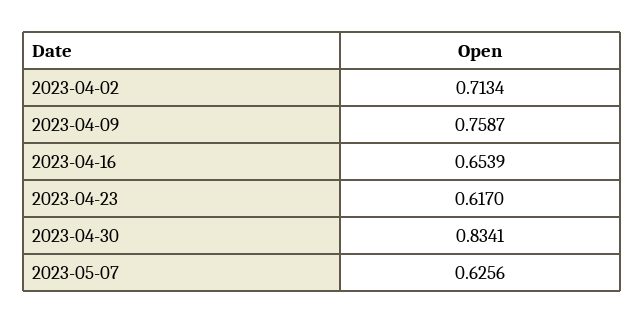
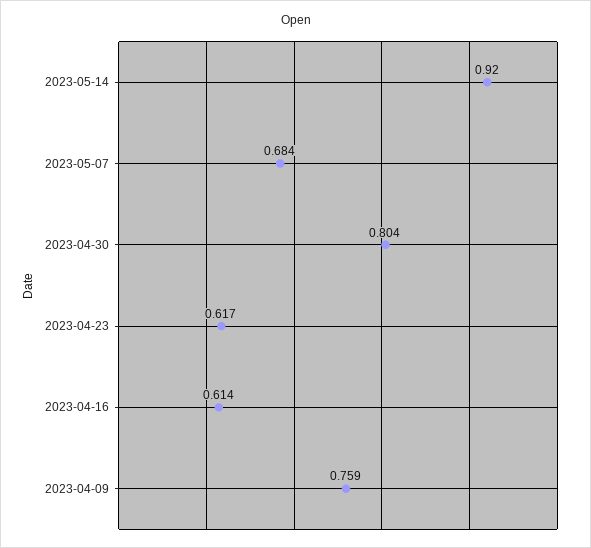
2023-04-02: 0.7134 -> none
2023-04-16: 0.6539 -> 0.614
2023-04-30: 0.8341 -> 0.804
2023-05-07: 0.6256 -> 0.684
2023-05-14: none -> 0.92

